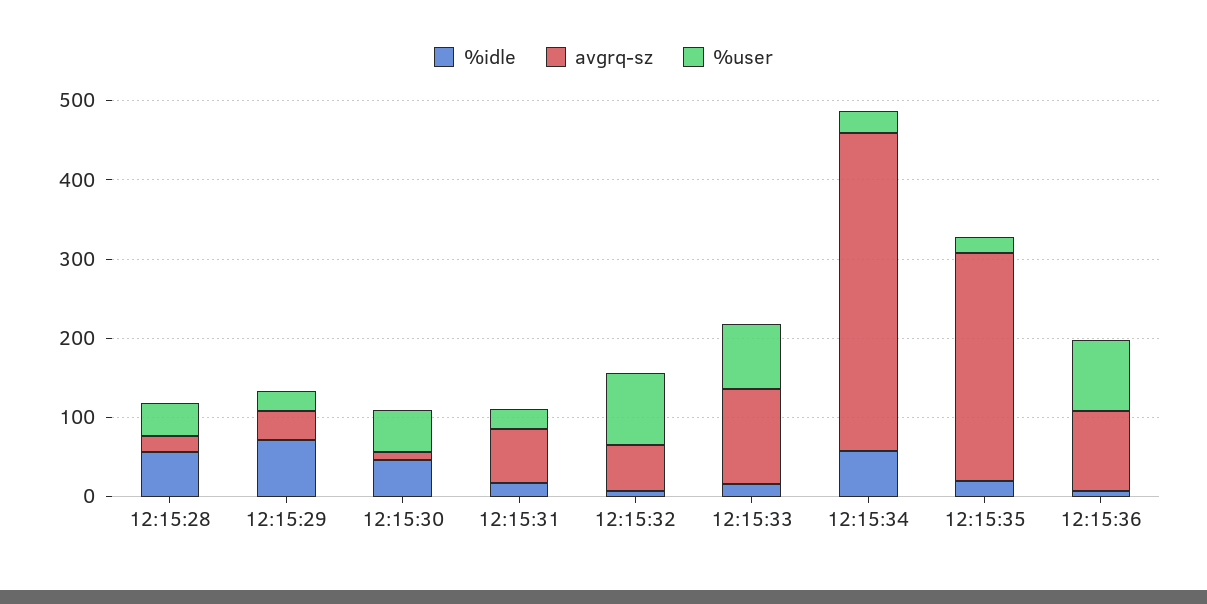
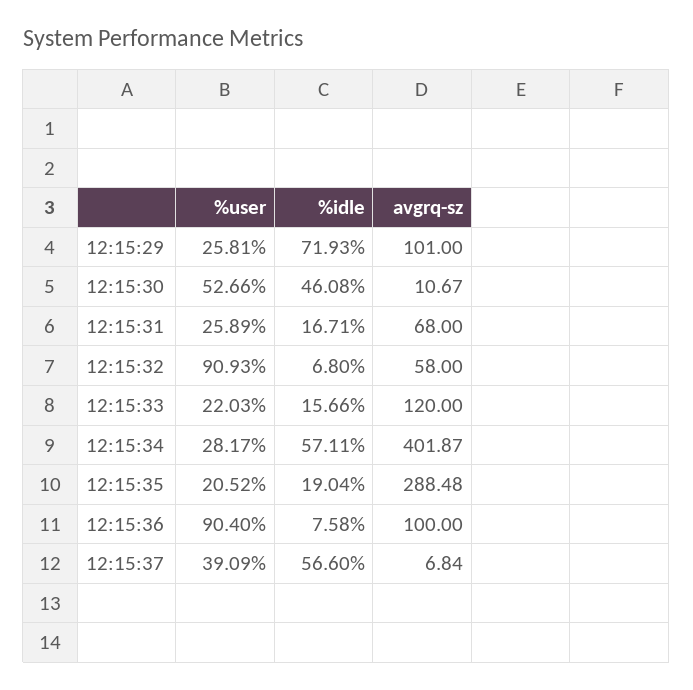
%idle, 12:15:28: 60 -> none
avgrq-sz, 12:15:28: 20 -> none
%user, 12:15:28: 40 -> none
avgrq-sz, 12:15:29: 40 -> 101
%user, 12:15:33: 80 -> 22.03
%user, 12:15:37: none -> 39.09
%idle, 12:15:37: none -> 56.6
avgrq-sz, 12:15:37: none -> 6.84

